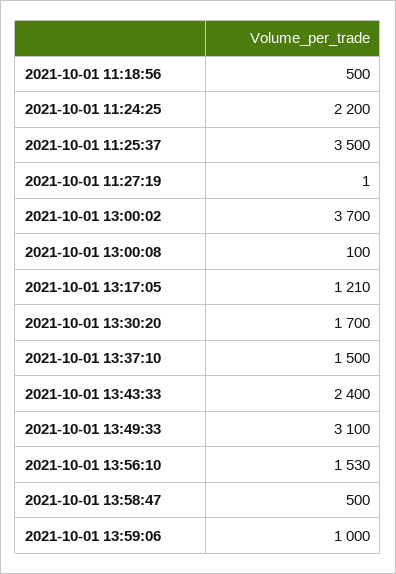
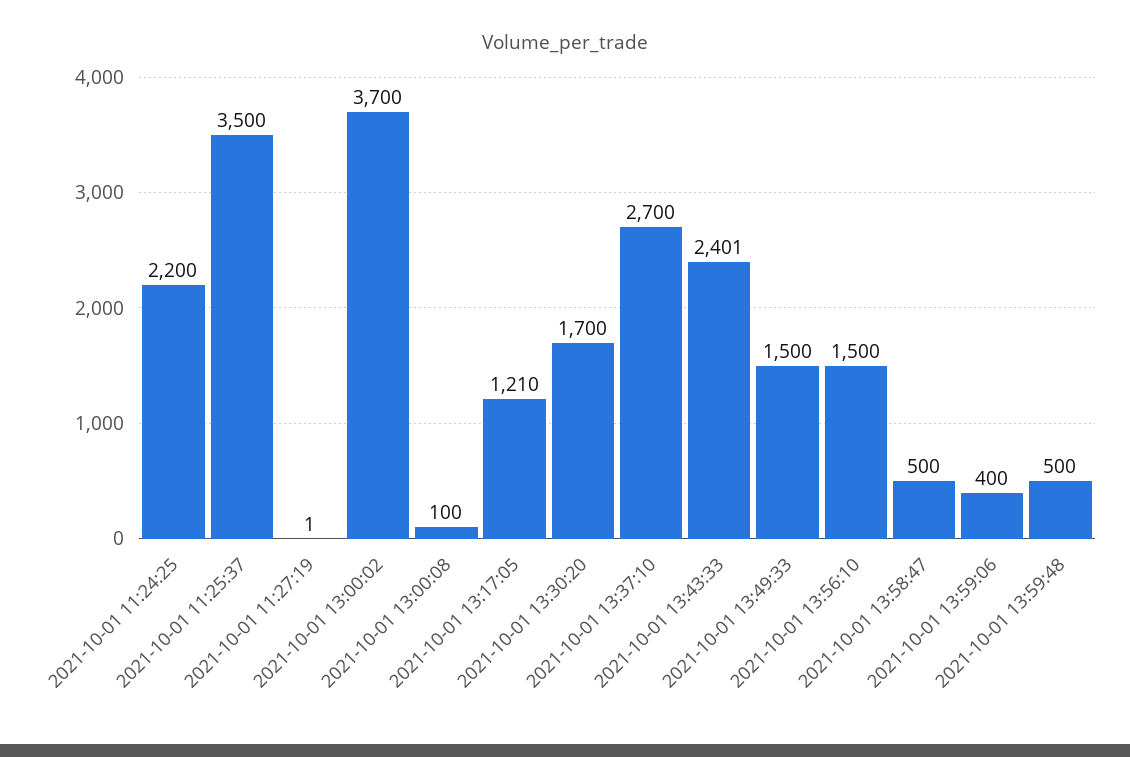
2021-10-01 11:18:56: 500 -> none
2021-10-01 13:37:10: 1500 -> 2700
2021-10-01 13:43:33: 2400 -> 2401
2021-10-01 13:49:33: 3100 -> 1500
2021-10-01 13:56:10: 1530 -> 1500
2021-10-01 13:59:06: 1000 -> 400
2021-10-01 13:59:48: none -> 500

